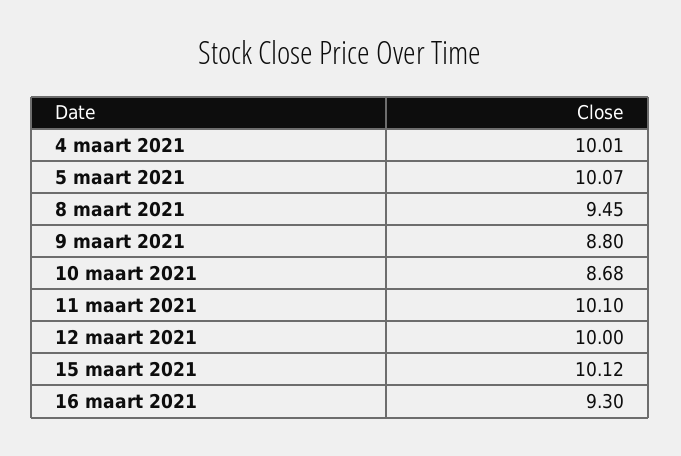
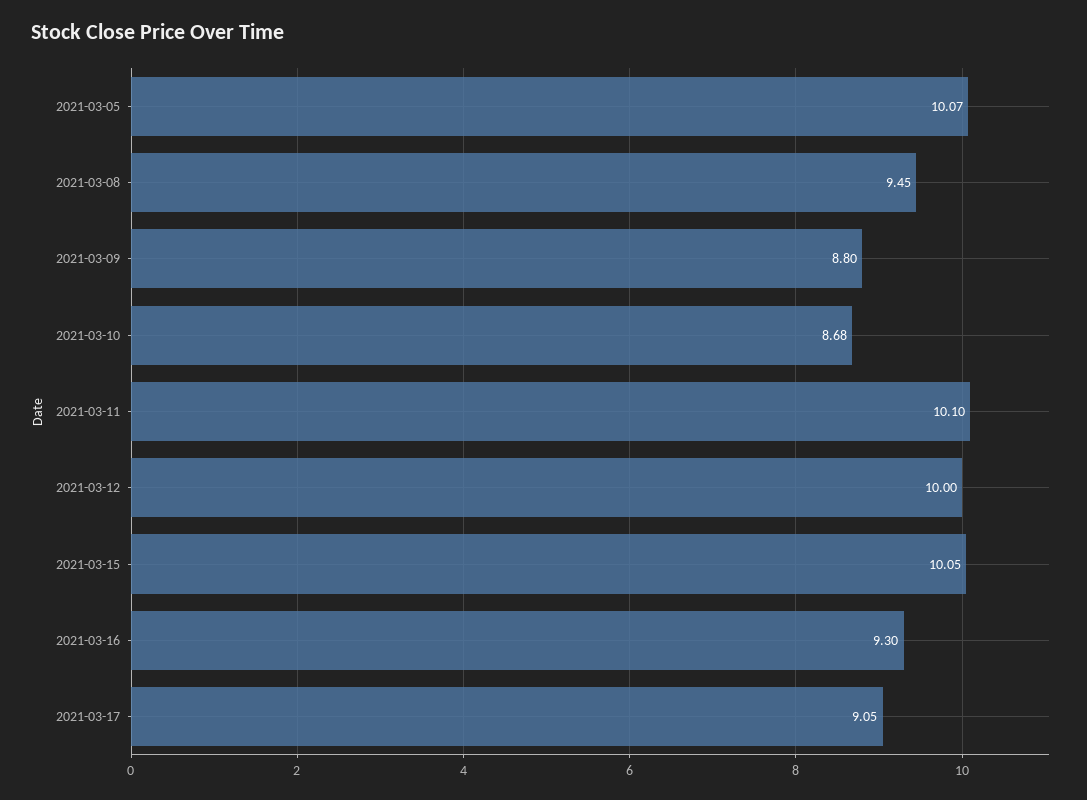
4 maart 2021: 10.01 -> none
15 maart 2021: 10.12 -> 10.05
2021-03-17: none -> 9.05

